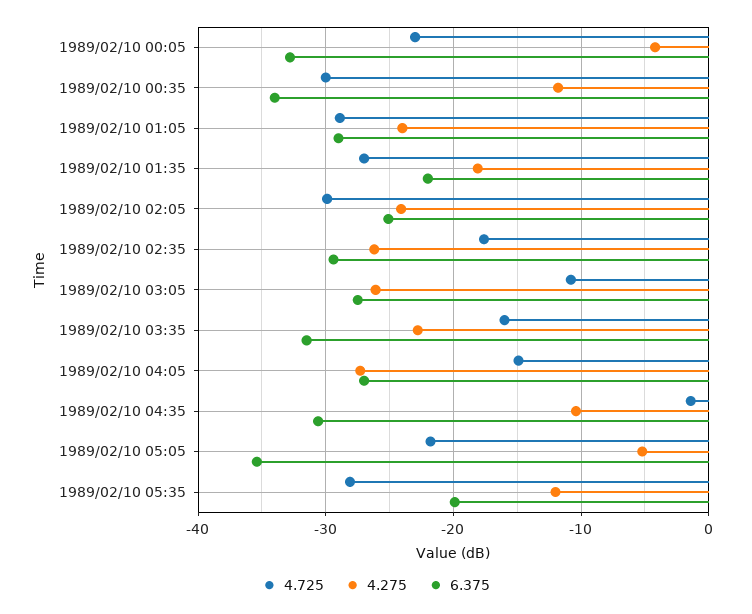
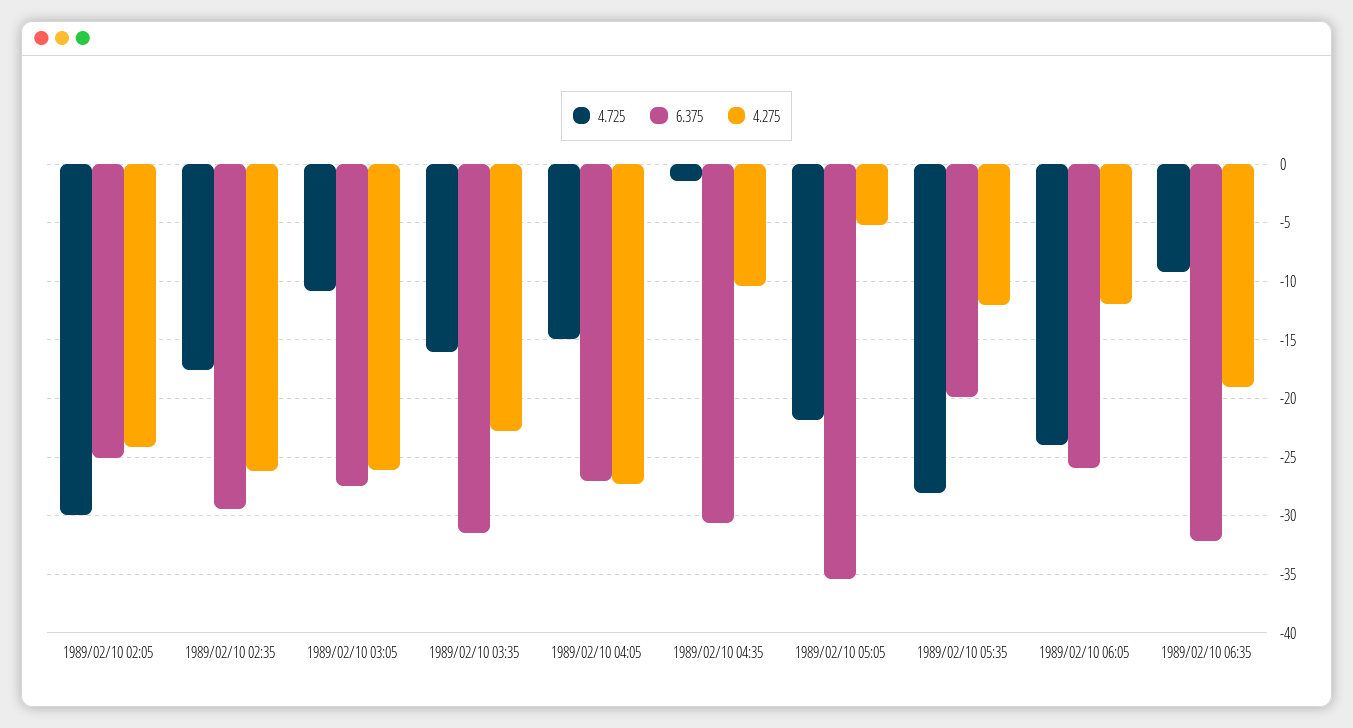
4.725, 1989/02/10 00:05: -23 -> none
4.275, 1989/02/10 00:05: -4 -> none
6.375, 1989/02/10 00:05: -33 -> none
4.725, 1989/02/10 00:35: -30 -> none
4.275, 1989/02/10 00:35: -12 -> none
6.375, 1989/02/10 00:35: -34 -> none
4.725, 1989/02/10 01:05: -29 -> none
4.275, 1989/02/10 01:05: -24 -> none
6.375, 1989/02/10 01:05: -29 -> none
4.725, 1989/02/10 01:35: -27 -> none
4.275, 1989/02/10 01:35: -18 -> none
6.375, 1989/02/10 01:35: -22 -> none
4.725, 1989/02/10 06:05: none -> -24
6.375, 1989/02/10 06:05: none -> -26
4.275, 1989/02/10 06:05: none -> -12
4.725, 1989/02/10 06:35: none -> -9
6.375, 1989/02/10 06:35: none -> -32
4.275, 1989/02/10 06:35: none -> -19

